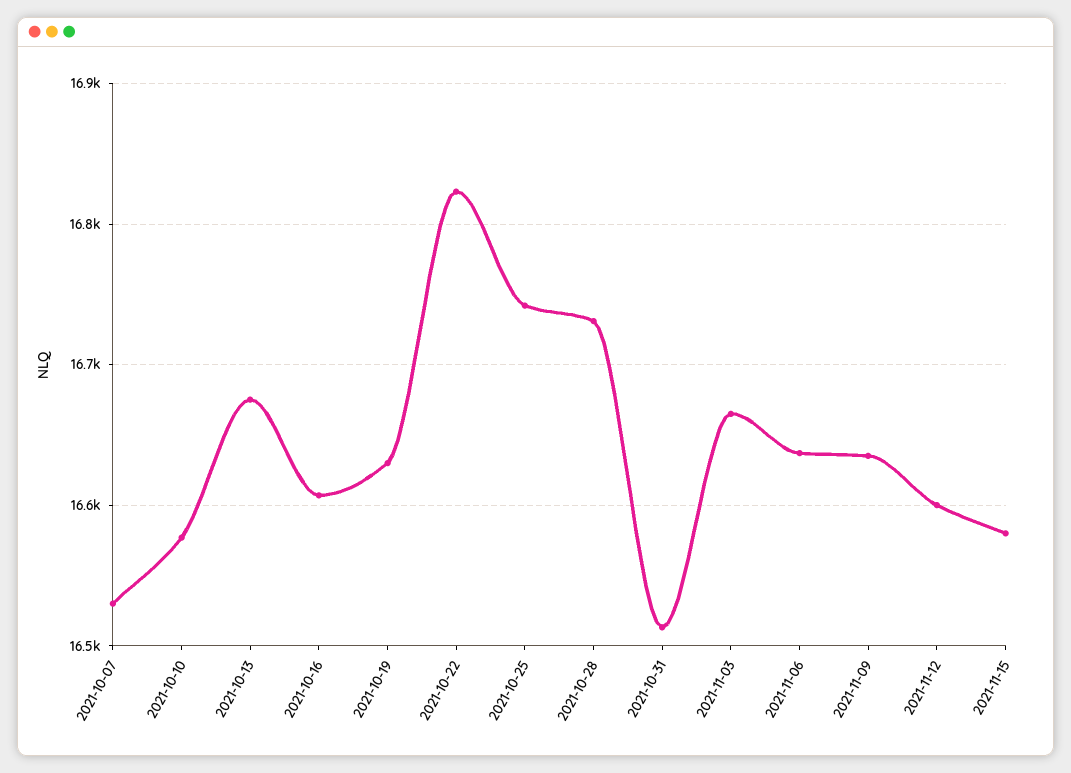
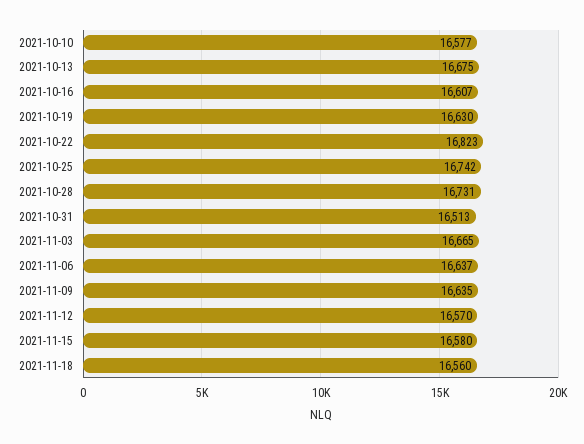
2021-10-07: 16530 -> none
2021-11-12: 16600 -> 16570
2021-11-18: none -> 16560

